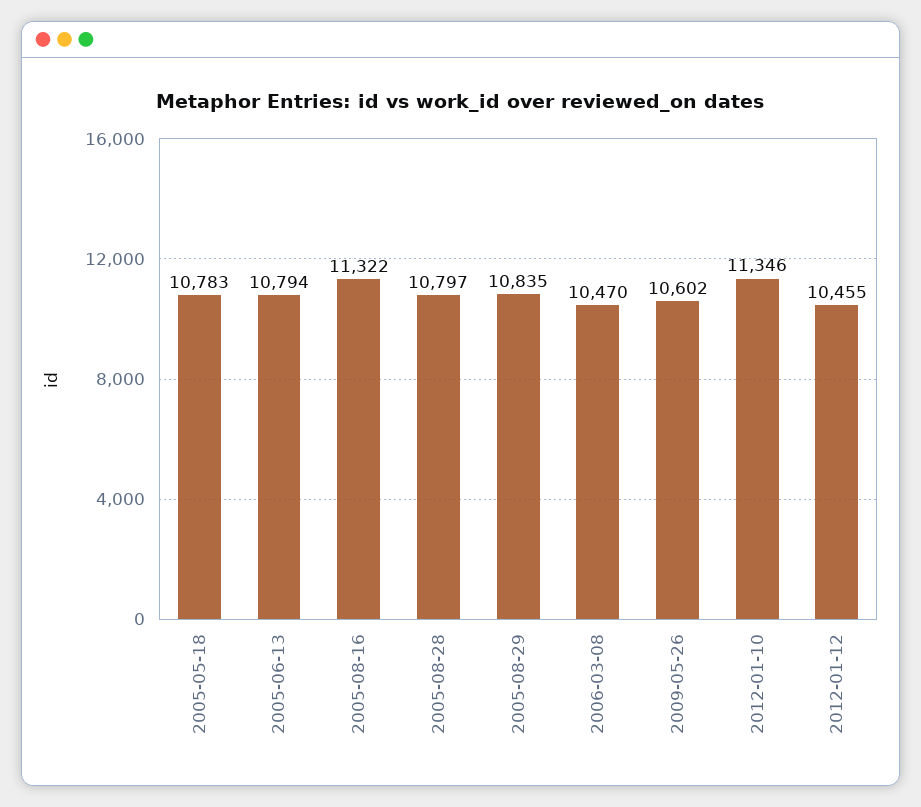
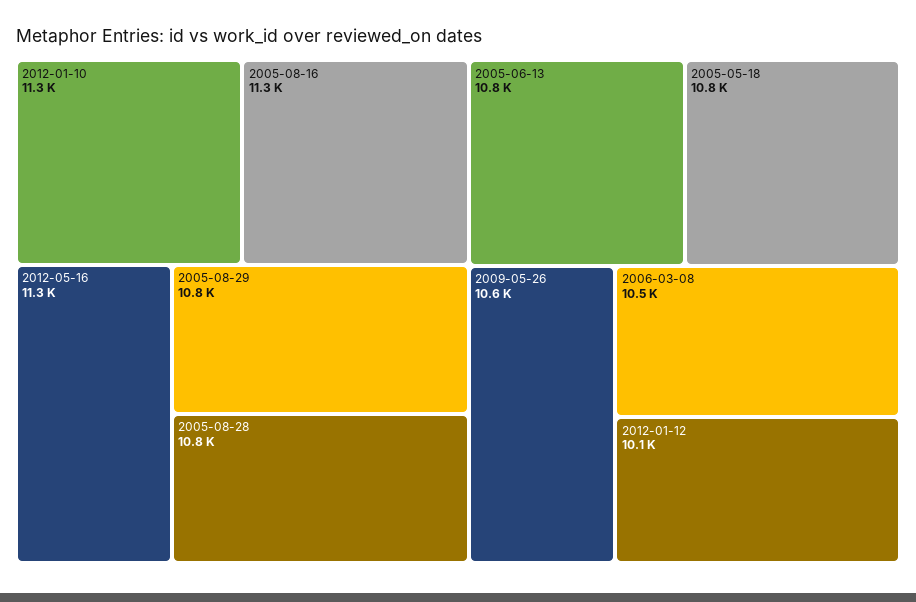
2012-01-12: 10455 -> 10100
2012-05-16: none -> 11300

